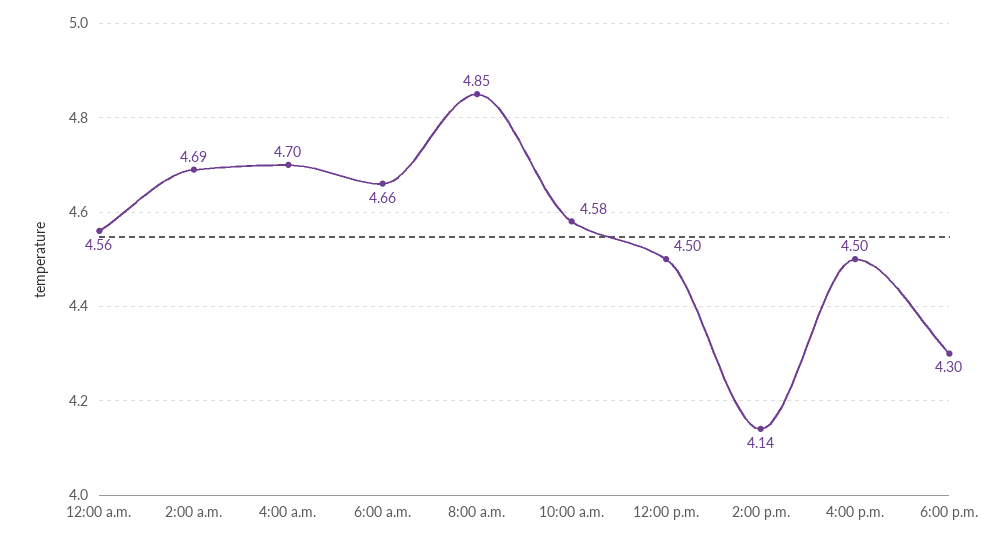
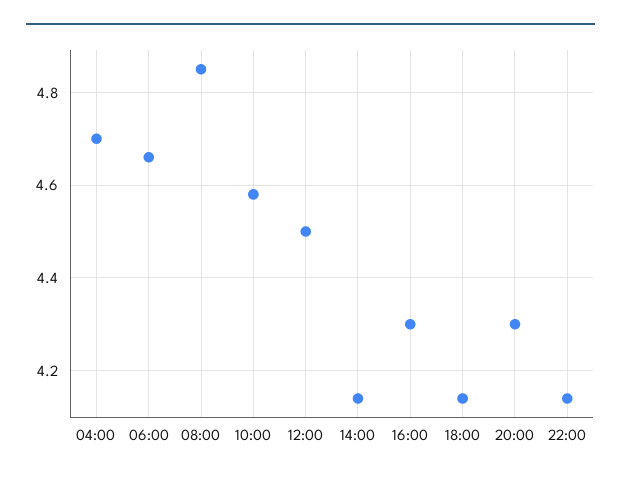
12:00 a.m.: 4.56 -> none
2:00 a.m.: 4.69 -> none
4:00 p.m.: 4.5 -> 4.3
6:00 p.m.: 4.3 -> 4.15
20:00: none -> 4.3
22:00: none -> 4.15

